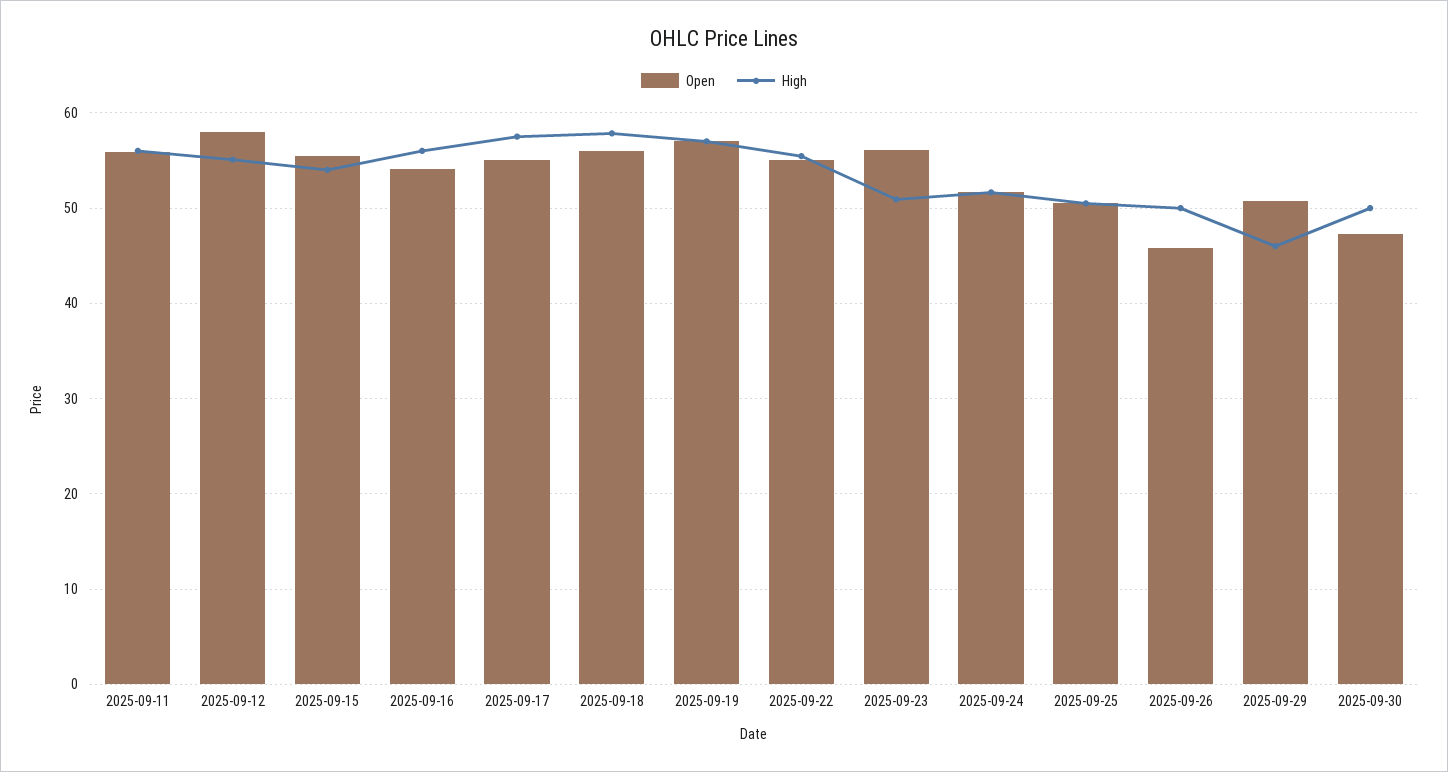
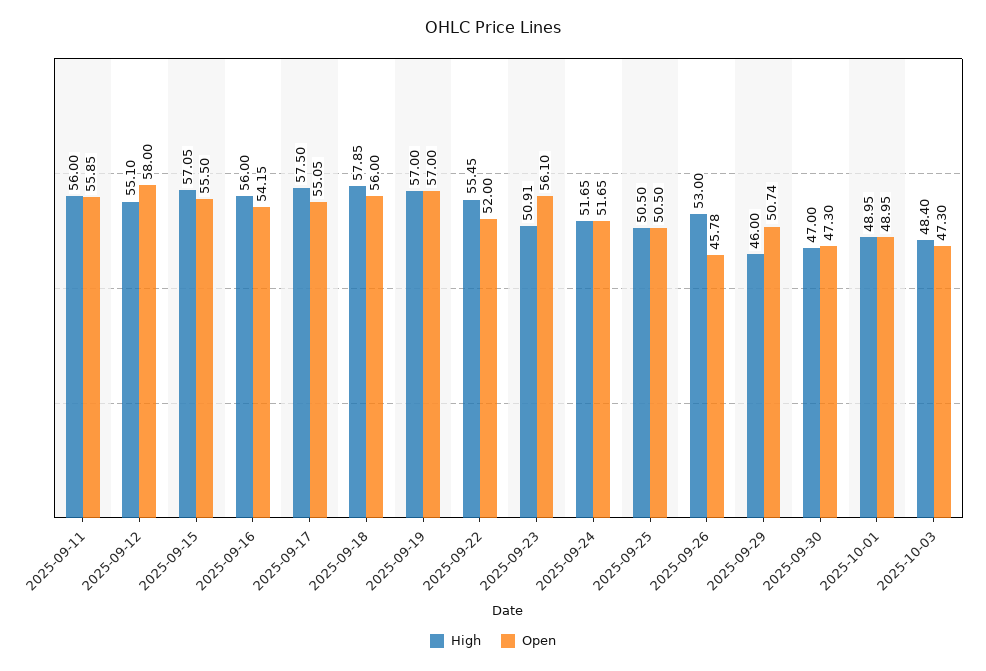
High, 2025-09-15: 54 -> 57.05
Open, 2025-09-22: 55 -> 52
High, 2025-09-26: 50 -> 53
High, 2025-09-30: 50 -> 47
High, 2025-10-01: none -> 48.95
Open, 2025-10-01: none -> 48.95
High, 2025-10-03: none -> 48.4
Open, 2025-10-03: none -> 47.3

